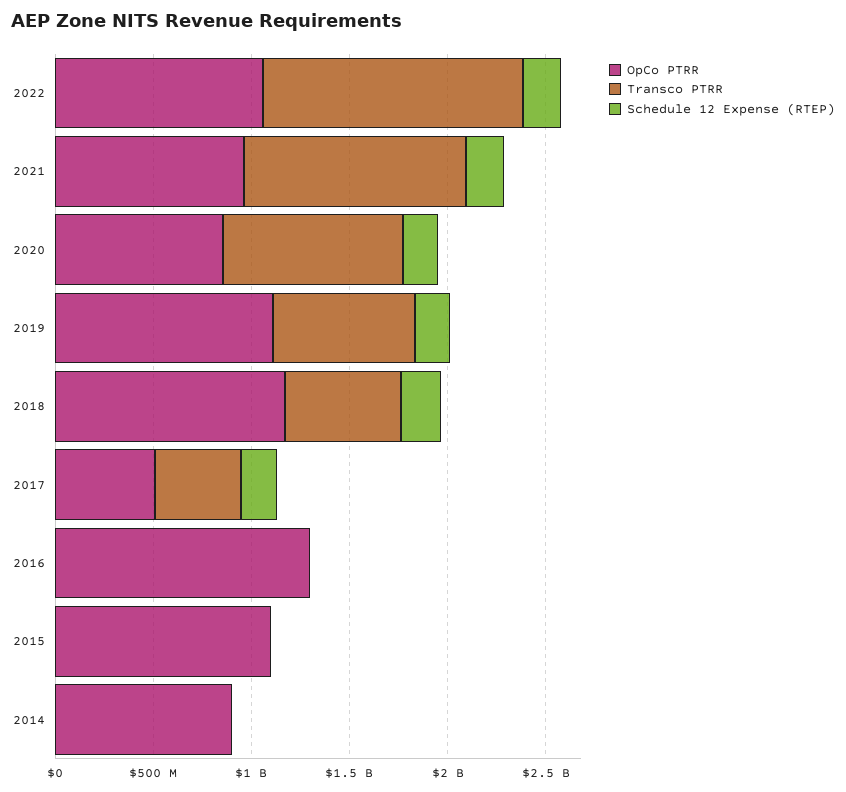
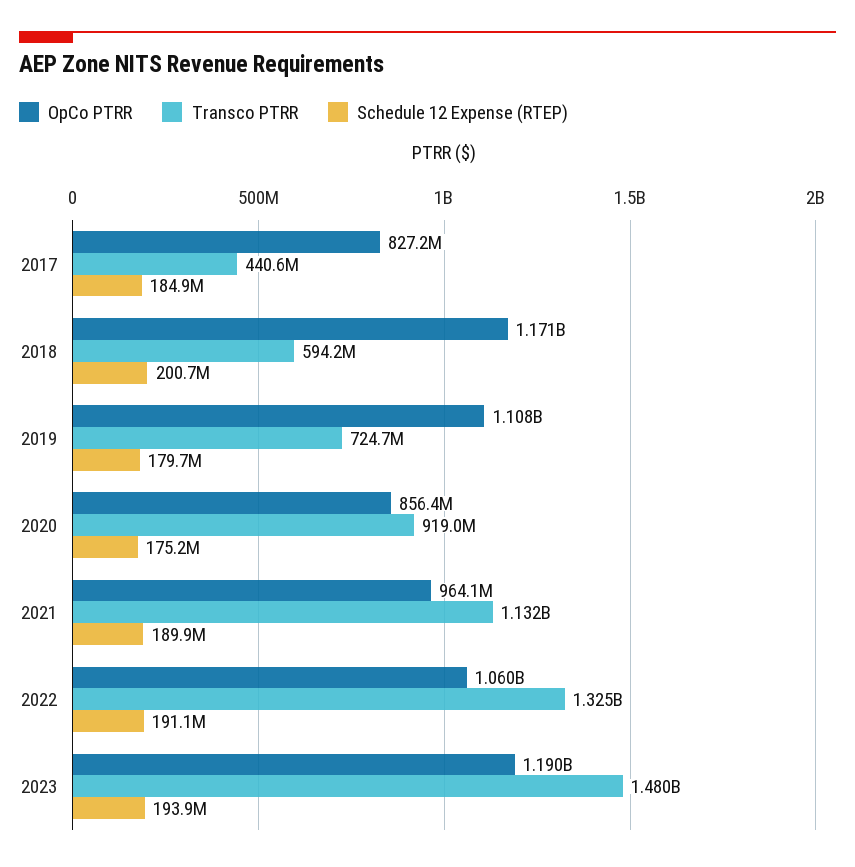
OpCo PTRR, 2017: 500000000 -> 827200000
OpCo PTRR, 2016: 1300000000 -> none
Transco PTRR, 2016: 0 -> none
Schedule 12 Expense (RTEP), 2016: 0 -> none
OpCo PTRR, 2015: 1100000000 -> none
Transco PTRR, 2015: 0 -> none
Schedule 12 Expense (RTEP), 2015: 0 -> none
OpCo PTRR, 2014: 900000000 -> none
Transco PTRR, 2014: 0 -> none
Schedule 12 Expense (RTEP), 2014: 0 -> none
OpCo PTRR, 2023: none -> 1190000000
Transco PTRR, 2023: none -> 1480000000
Schedule 12 Expense (RTEP), 2023: none -> 193900000

